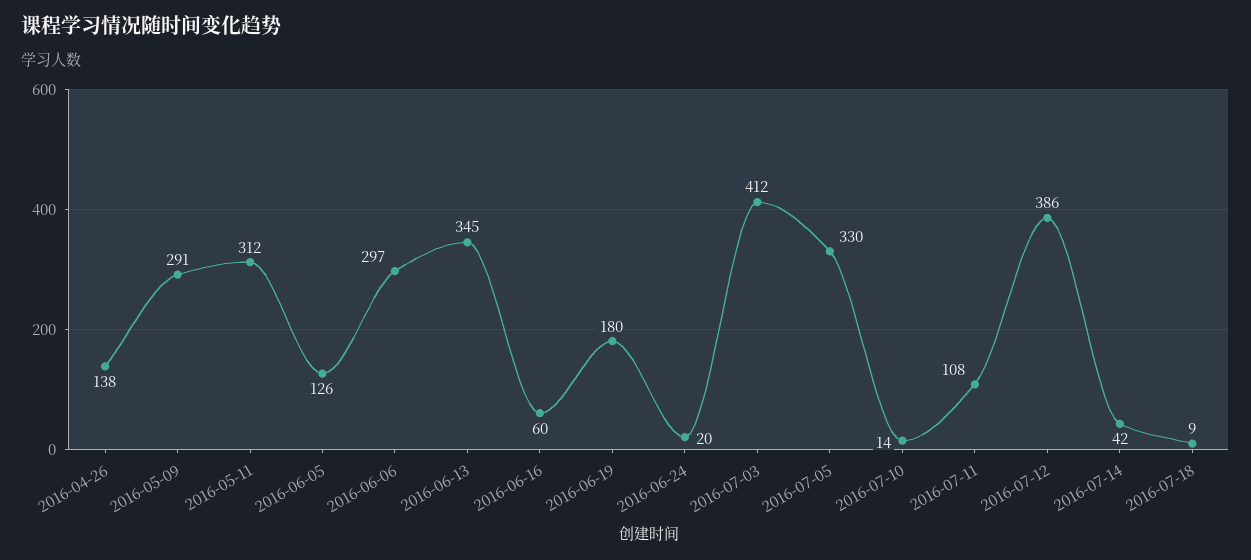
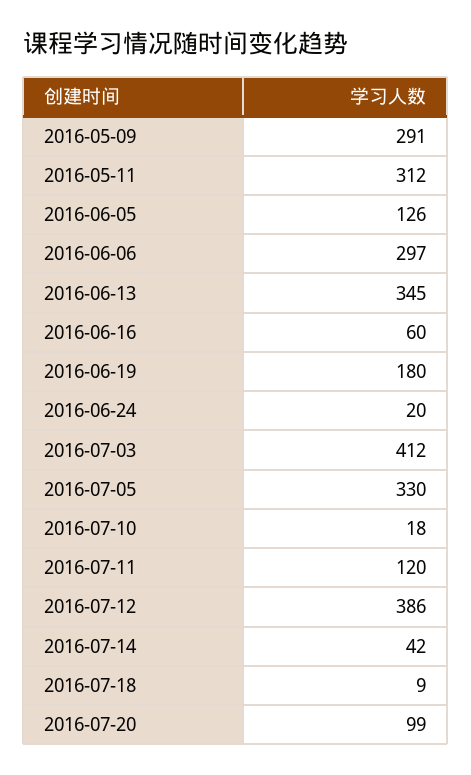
2016-04-26: 138 -> none
2016-07-10: 14 -> 18
2016-07-11: 108 -> 120
2016-07-20: none -> 99

